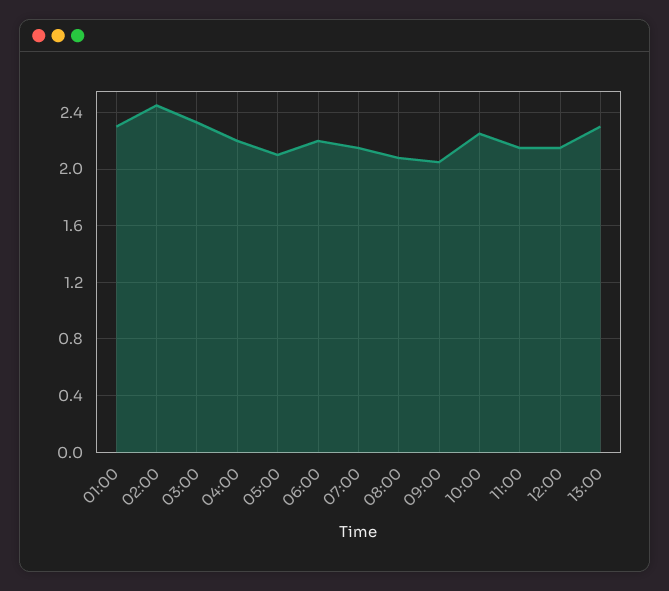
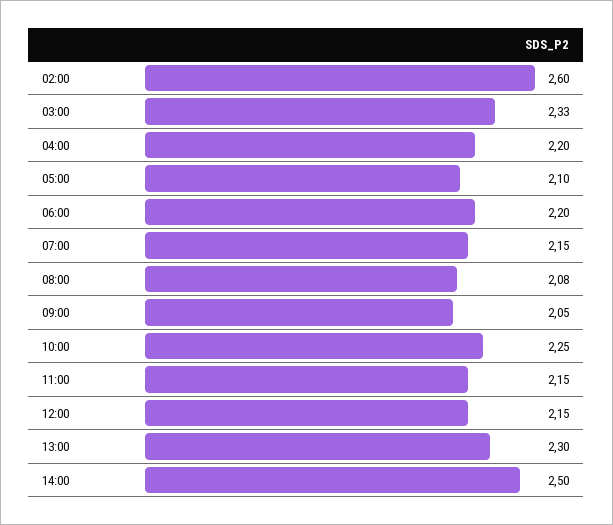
01:00: 2.3 -> none
02:00: 2.45 -> 2.6
14:00: none -> 2.5

